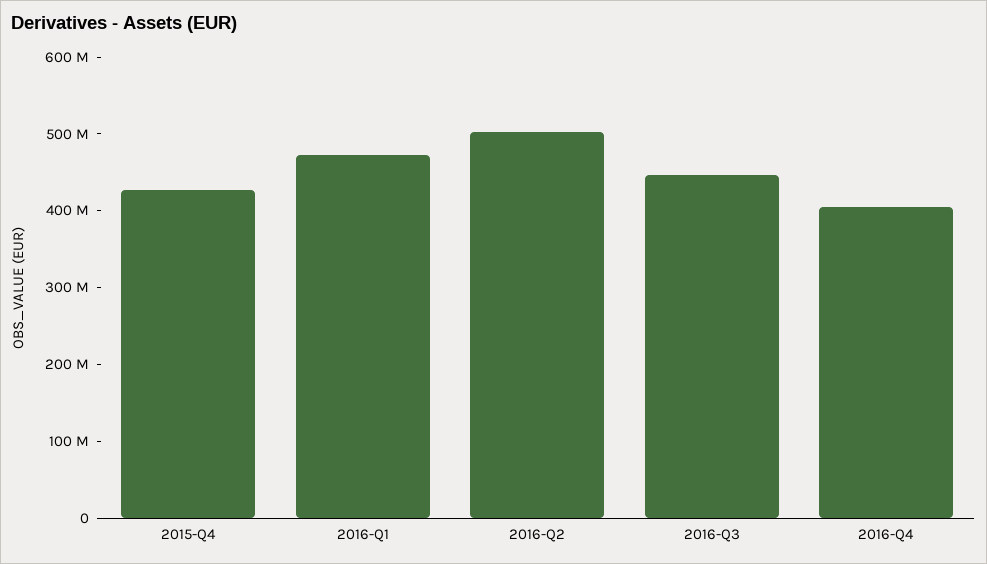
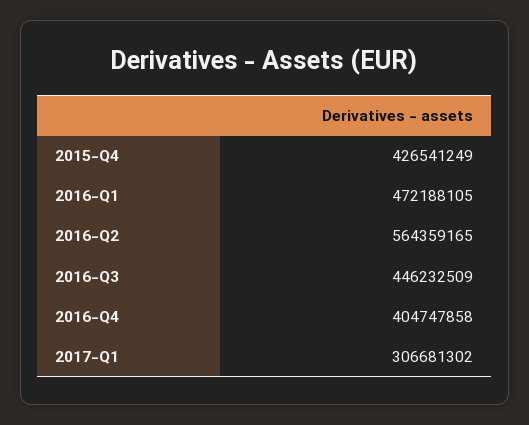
2016-Q2: 500000000 -> 564359165
2017-Q1: none -> 306681302

